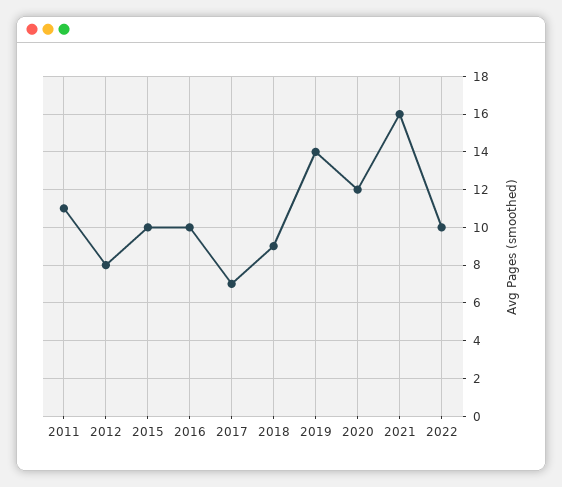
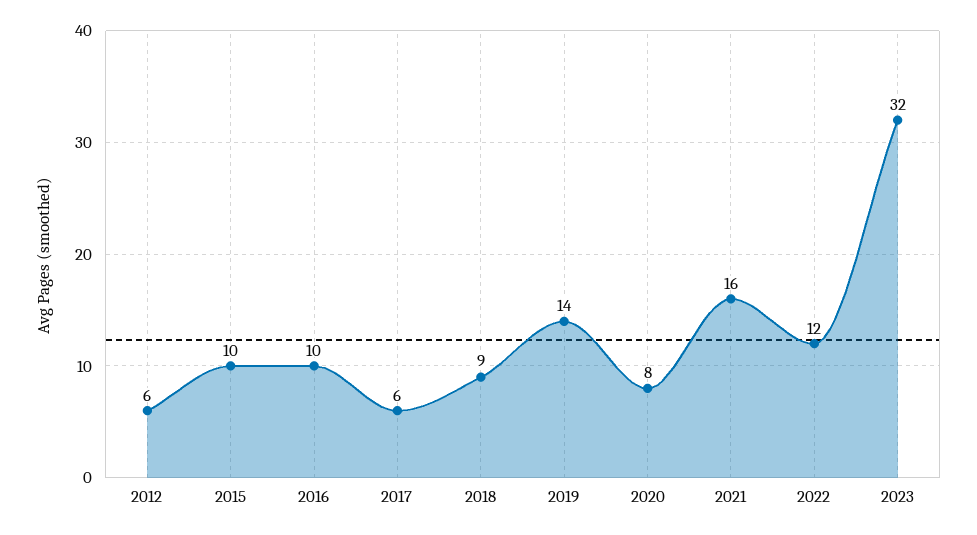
2011: 11 -> none
2012: 8 -> 6
2017: 7 -> 6
2020: 12 -> 8
2022: 10 -> 12
2023: none -> 32

